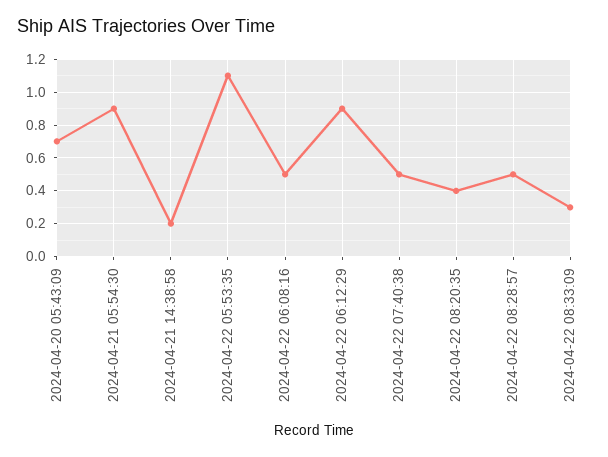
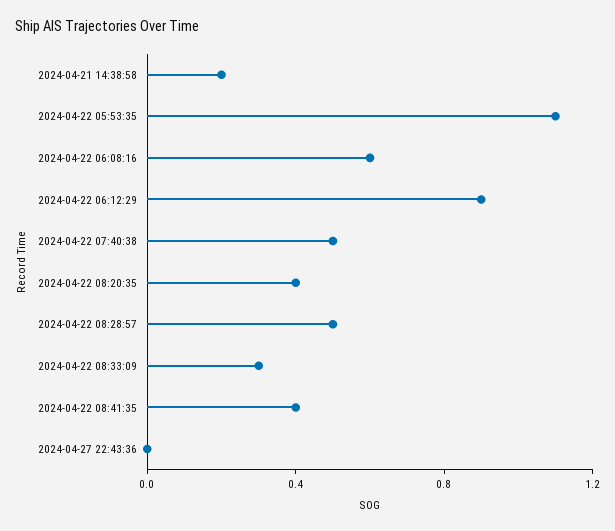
2024-04-20 05:43:09: 0.7 -> none
2024-04-21 05:54:30: 0.9 -> none
2024-04-22 06:08:16: 0.5 -> 0.6
2024-04-22 08:41:35: none -> 0.4
2024-04-27 22:43:36: none -> 0

